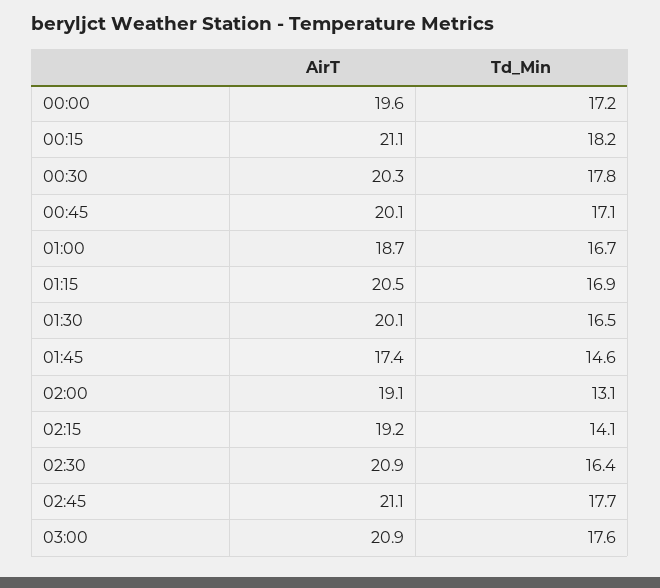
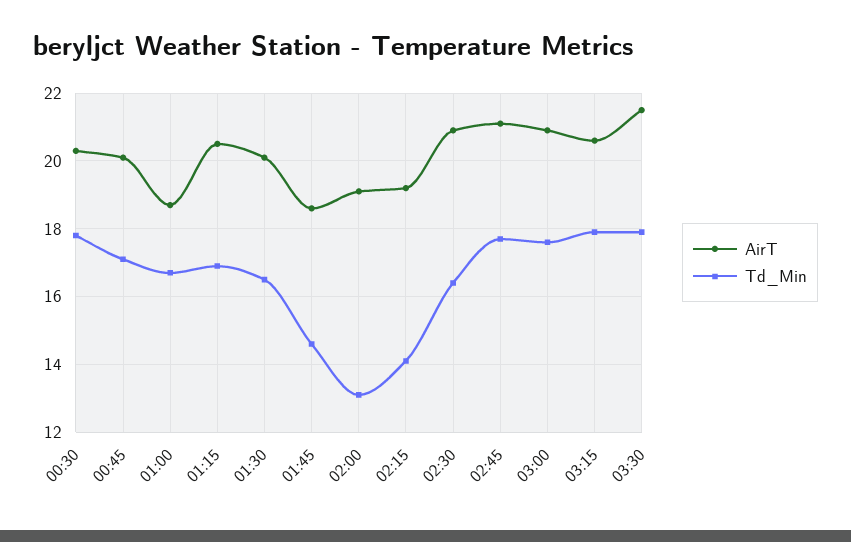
AirT, 00:00: 19.6 -> none
Td_Min, 00:00: 17.2 -> none
AirT, 00:15: 21.1 -> none
Td_Min, 00:15: 18.2 -> none
AirT, 01:45: 17.4 -> 18.5
AirT, 03:15: none -> 20.5
Td_Min, 03:15: none -> 18
AirT, 03:30: none -> 21.5
Td_Min, 03:30: none -> 18

